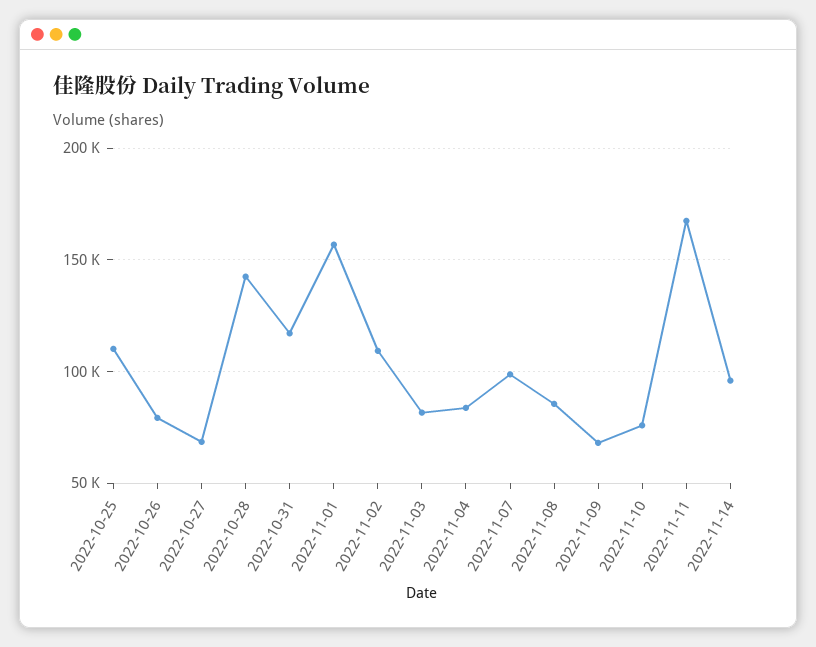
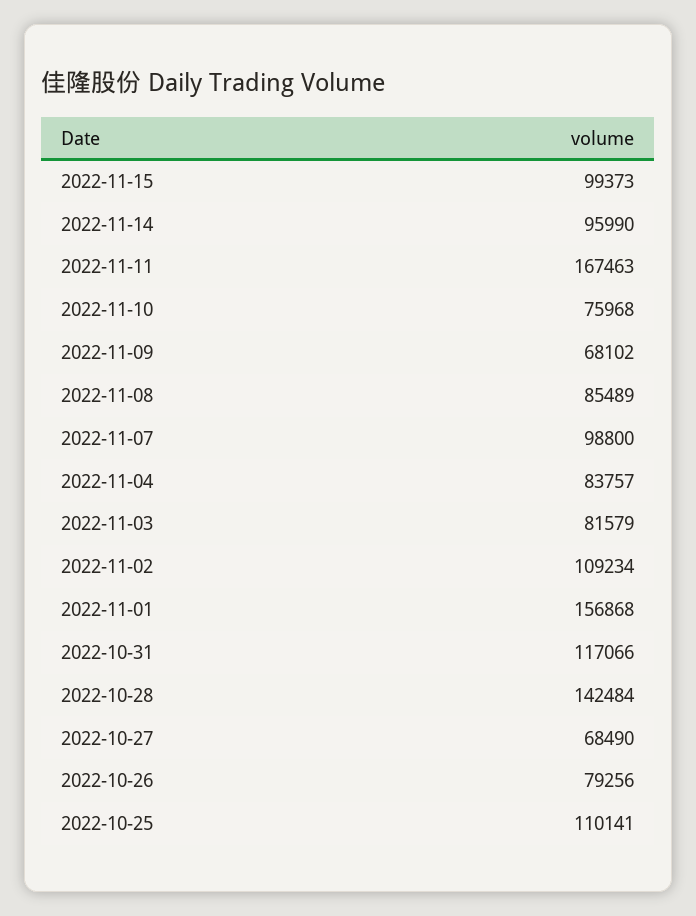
2022-11-15: none -> 99373

